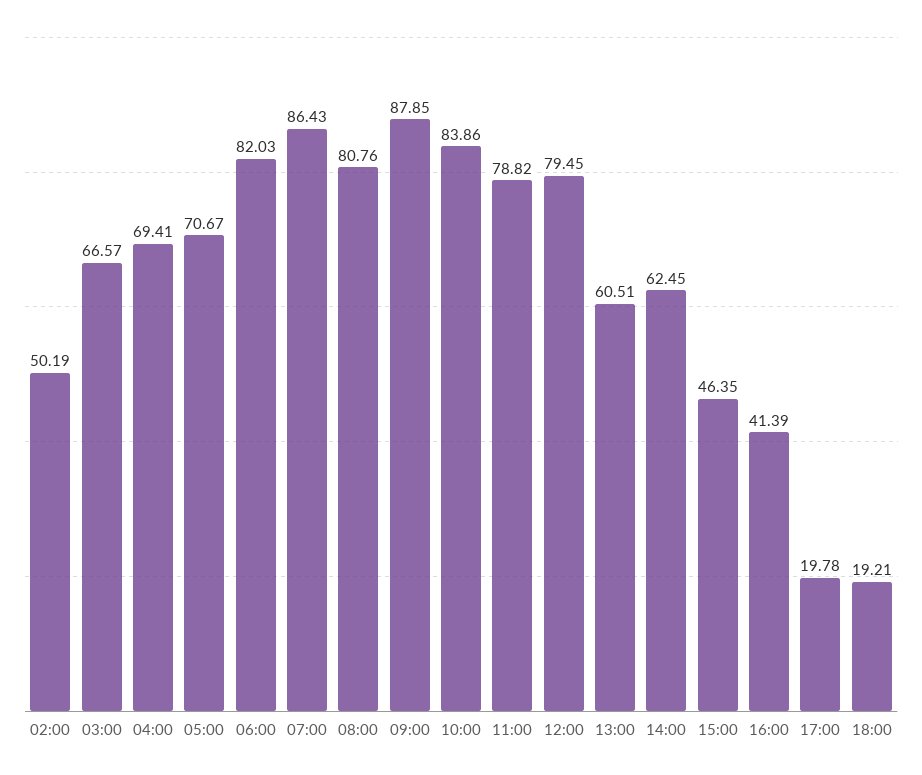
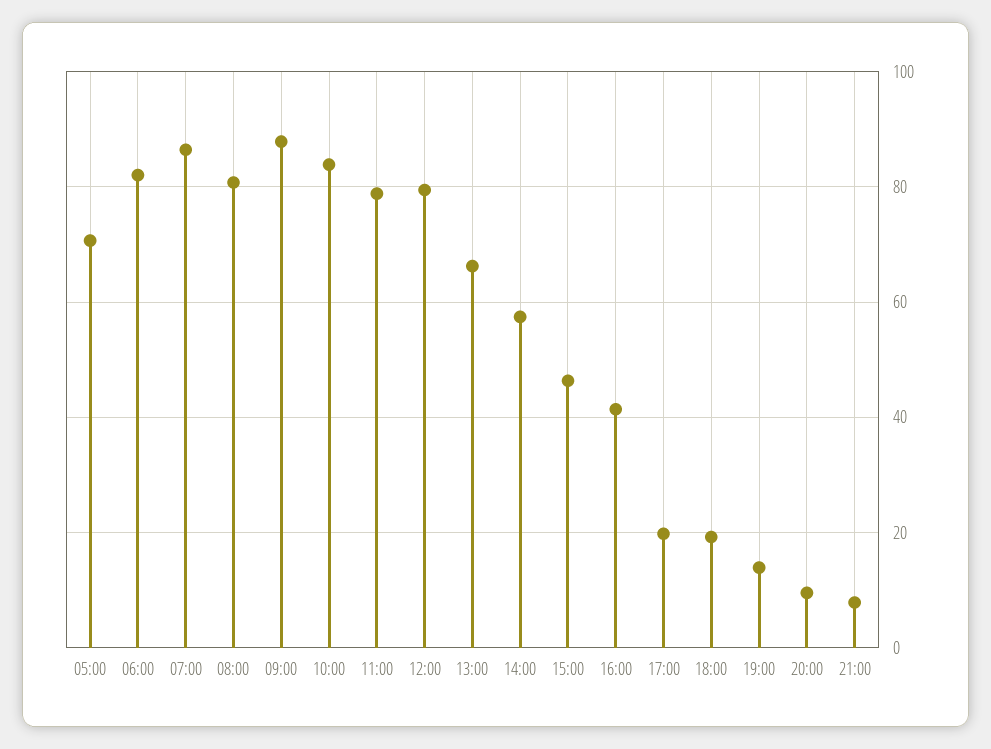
02:00: 50.19 -> none
03:00: 66.57 -> none
04:00: 69.41 -> none
13:00: 60.51 -> 66
14:00: 62.45 -> 58
19:00: none -> 14
20:00: none -> 10
21:00: none -> 8

